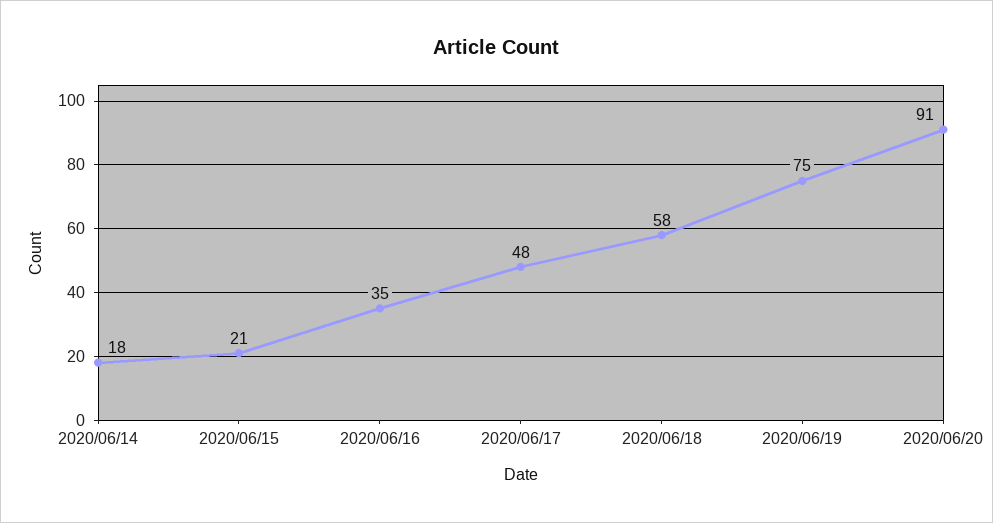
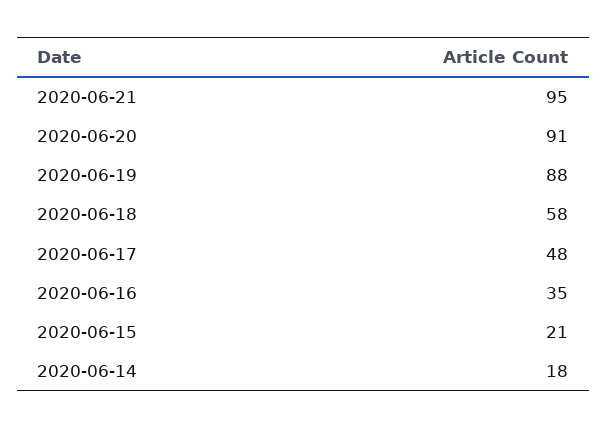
2020/06/19: 75 -> 88
2020-06-21: none -> 95

